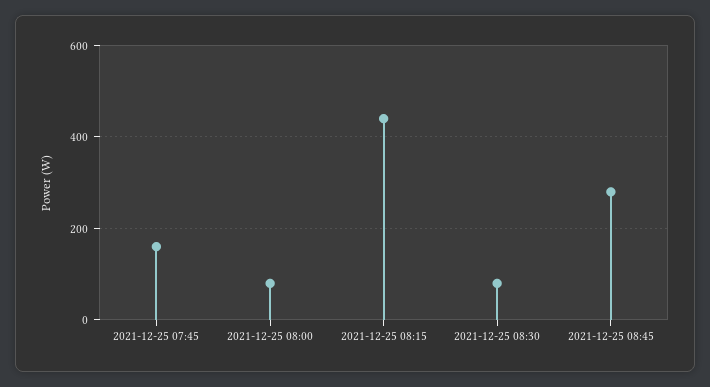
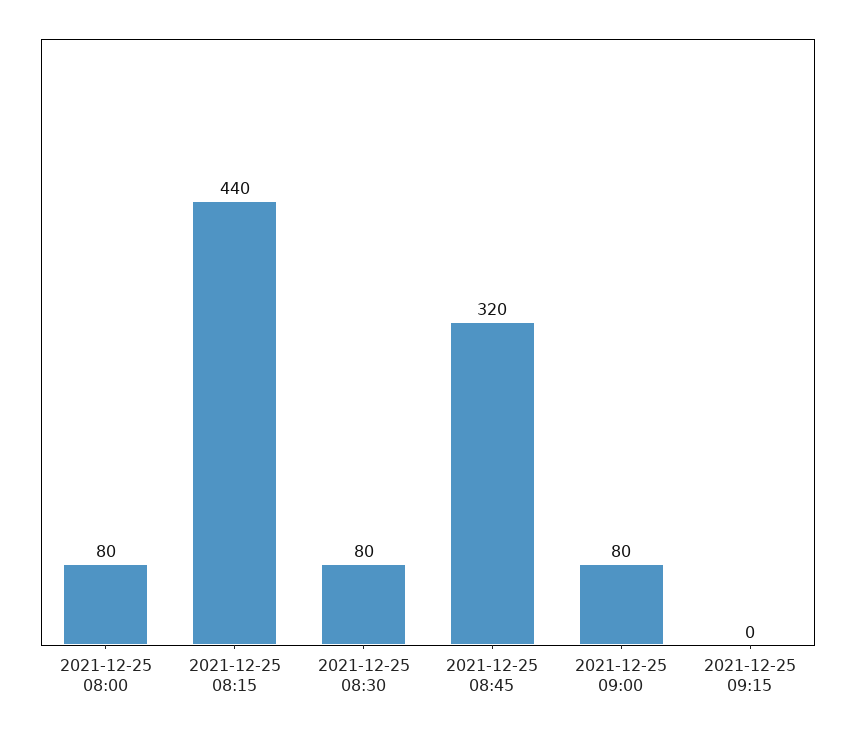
2021-12-25 07:45: 160 -> none
2021-12-25 08:45: 280 -> 320
2021-12-25 09:00: none -> 80
2021-12-25 09:15: none -> 0

